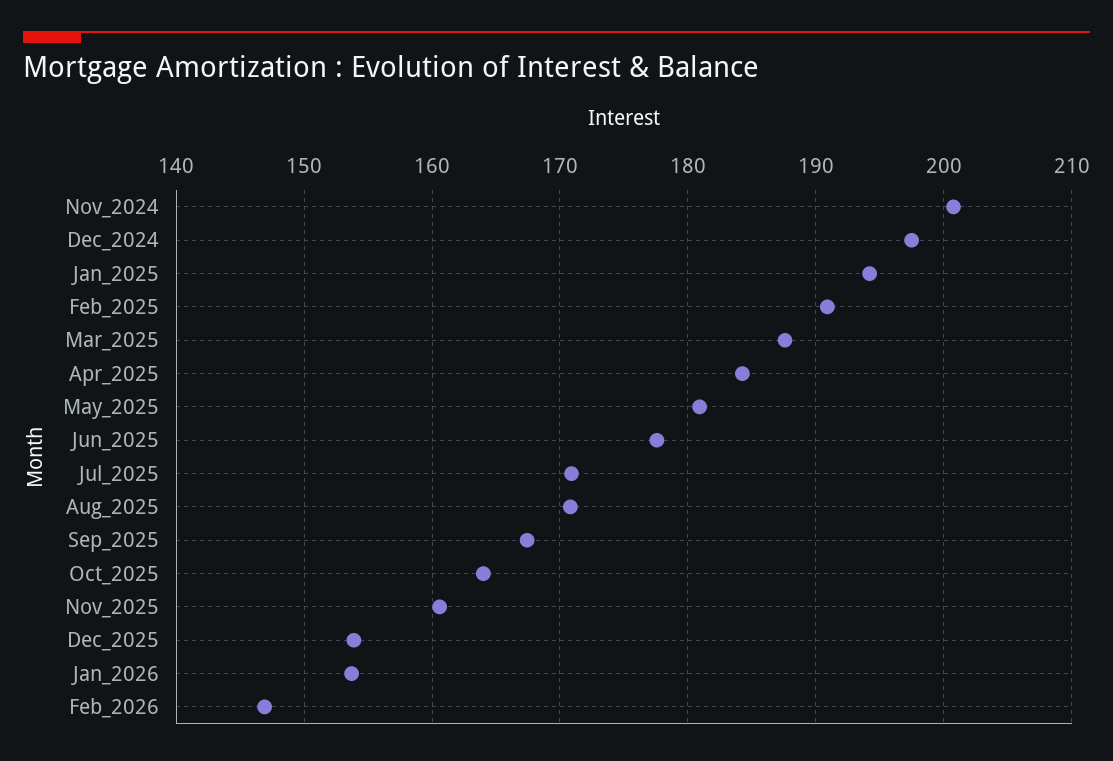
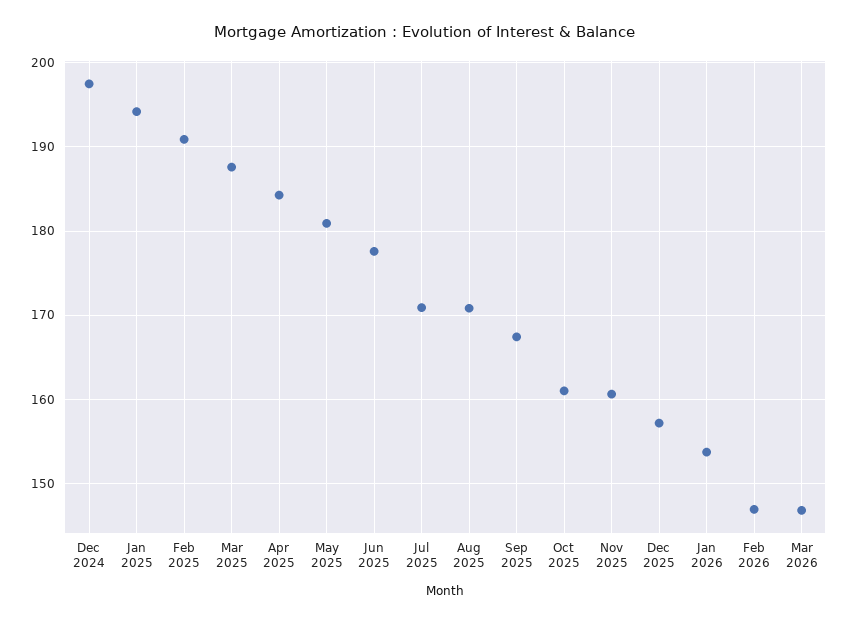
Nov_2024: 201 -> none
Oct_2025: 164 -> 161
Dec_2025: 154 -> 157
Mar 2026: none -> 147

